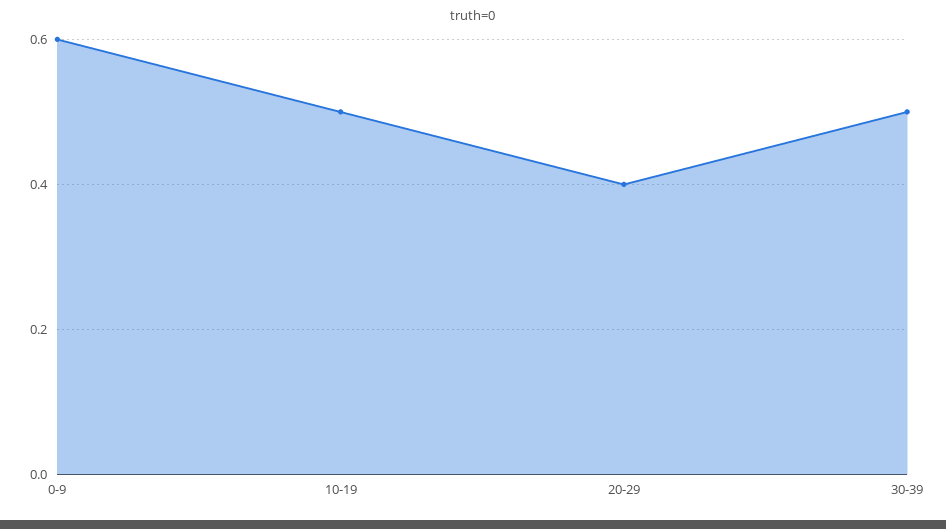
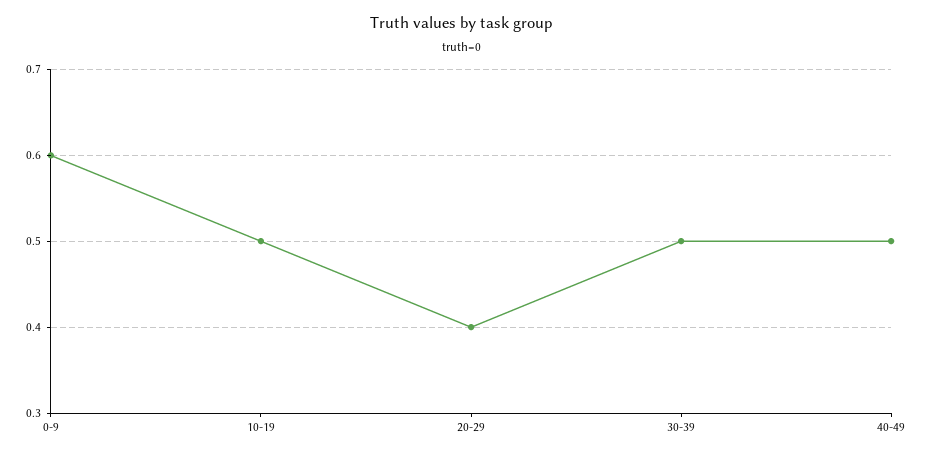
40-49: none -> 0.5

